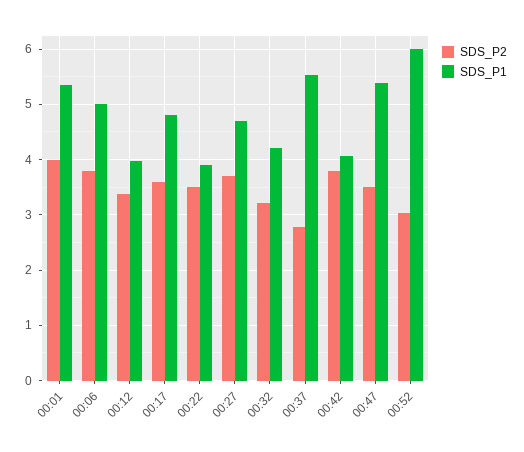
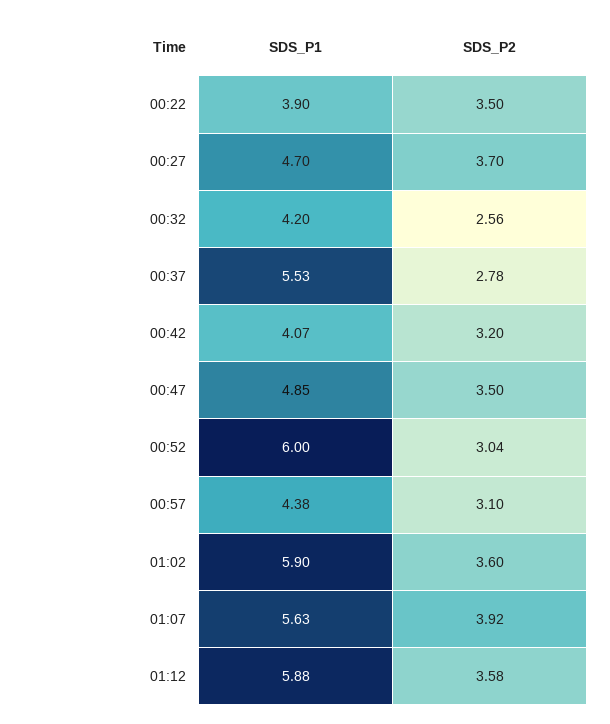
SDS_P2, 00:01: 4 -> none
SDS_P1, 00:01: 5.4 -> none
SDS_P2, 00:06: 3.8 -> none
SDS_P1, 00:06: 5 -> none
SDS_P2, 00:12: 3.4 -> none
SDS_P1, 00:12: 4 -> none
SDS_P2, 00:17: 3.6 -> none
SDS_P1, 00:17: 4.8 -> none
SDS_P2, 00:32: 3.2 -> 2.56
SDS_P2, 00:42: 3.8 -> 3.2
SDS_P1, 00:47: 5.4 -> 4.85
SDS_P1, 00:57: none -> 4.38
SDS_P2, 00:57: none -> 3.1
SDS_P1, 01:02: none -> 5.9
SDS_P2, 01:02: none -> 3.6
SDS_P1, 01:07: none -> 5.63
SDS_P2, 01:07: none -> 3.92
SDS_P1, 01:12: none -> 5.88
SDS_P2, 01:12: none -> 3.58

